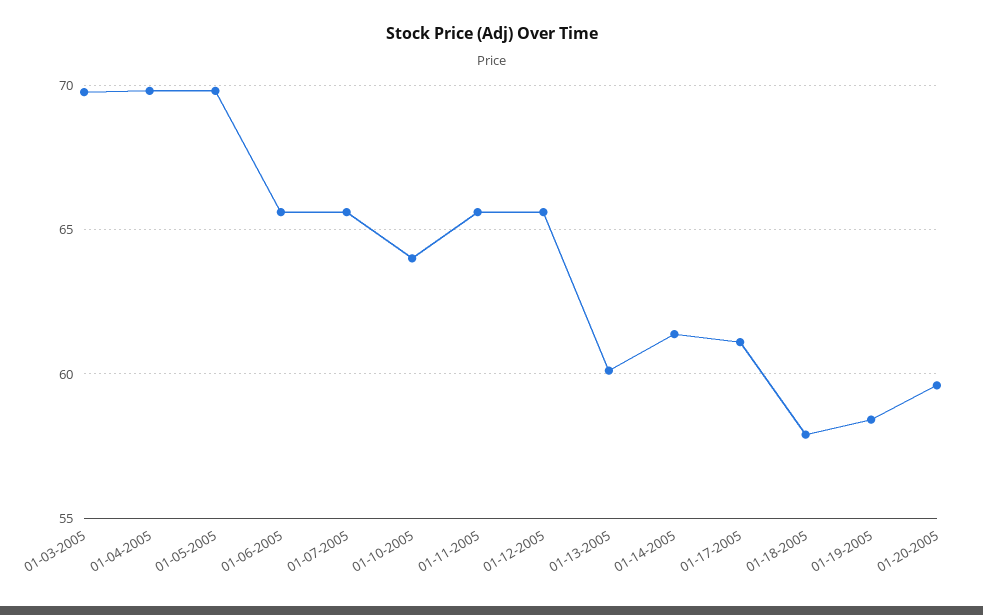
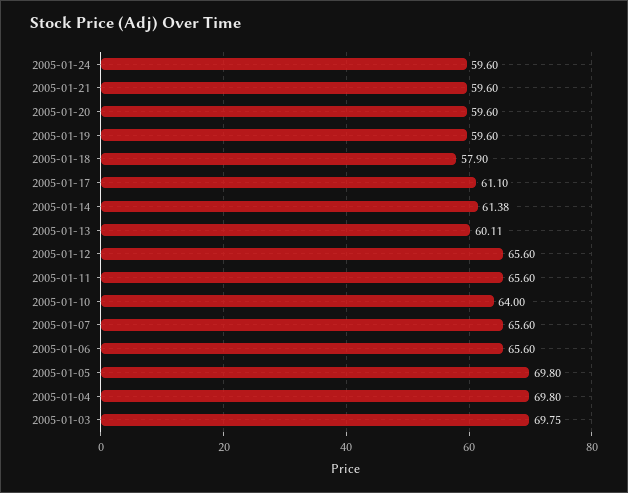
01-19-2005: 58.5 -> 59.6
2005-01-24: none -> 59.6
2005-01-21: none -> 59.6

